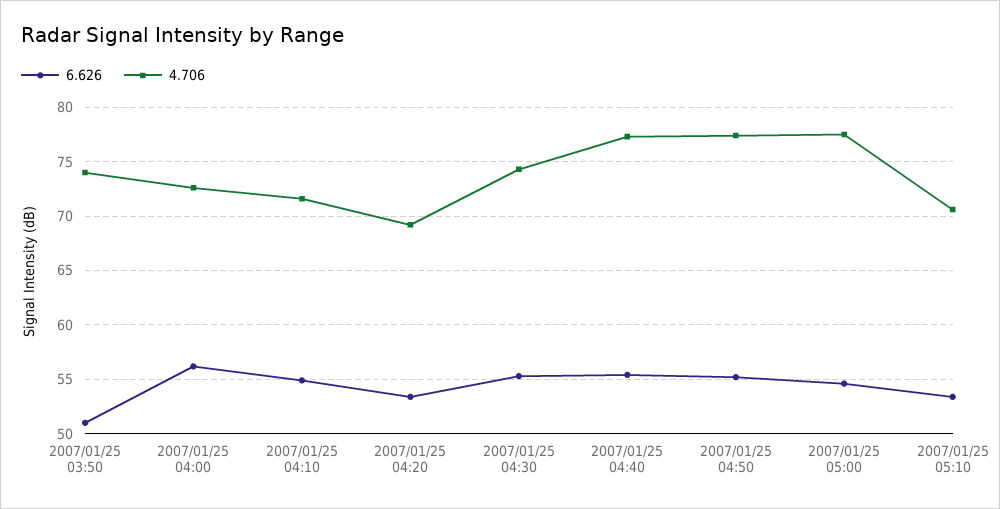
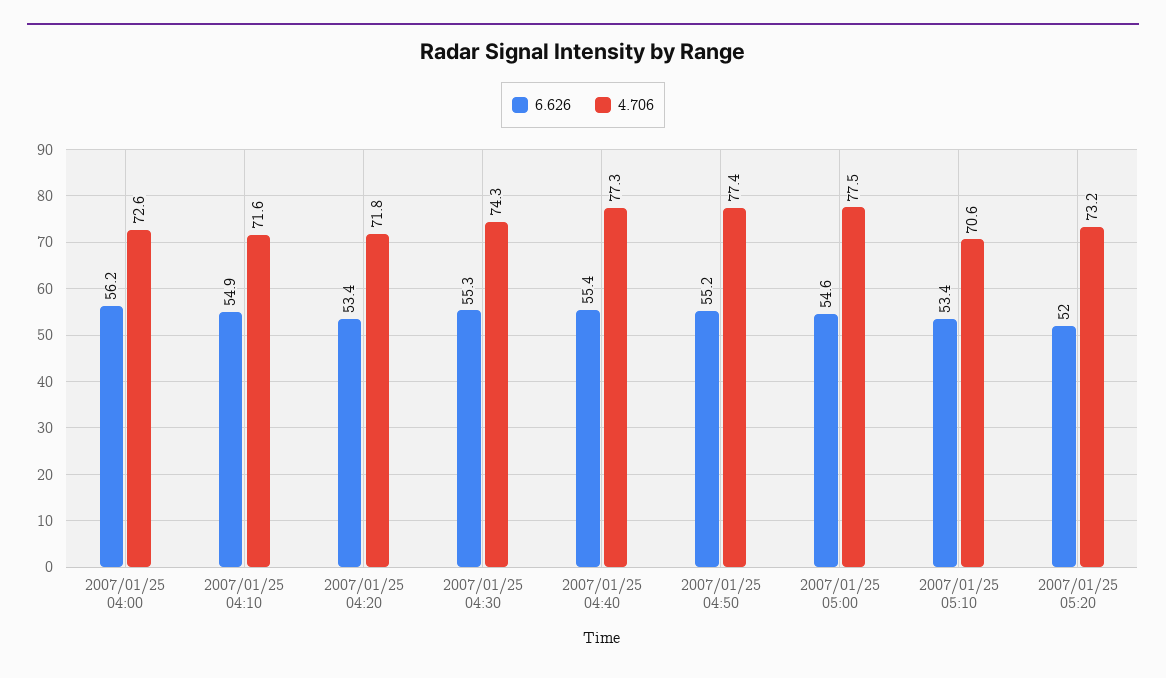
6.626, 2007/01/25 03:50: 51 -> none
4.706, 2007/01/25 03:50: 74 -> none
4.706, 2007/01/25 04:20: 69 -> 71.8
6.626, 2007/01/25 05:20: none -> 52
4.706, 2007/01/25 05:20: none -> 73.2

